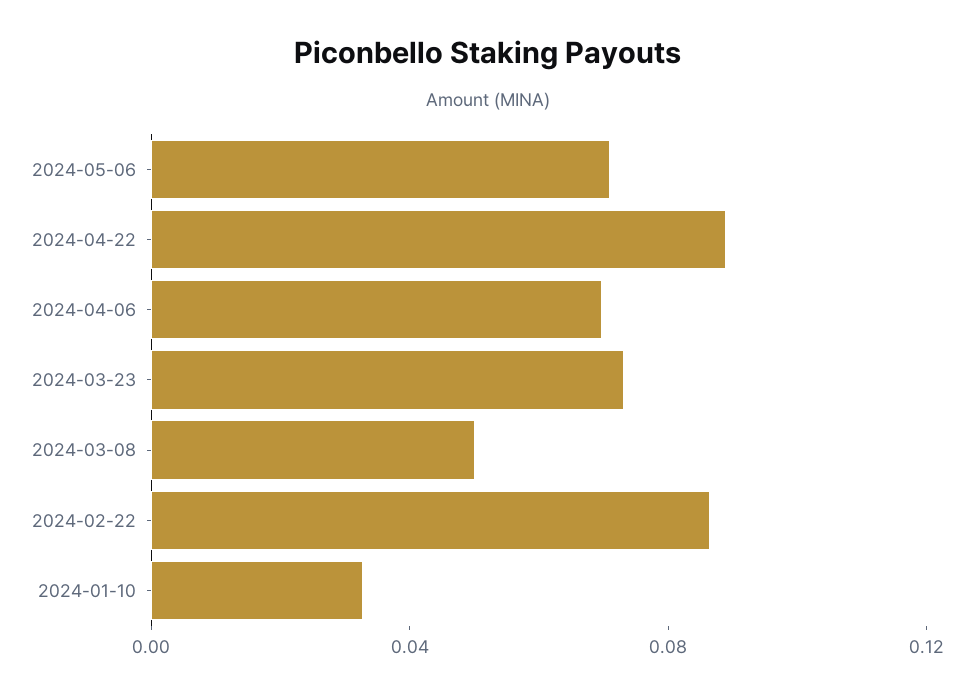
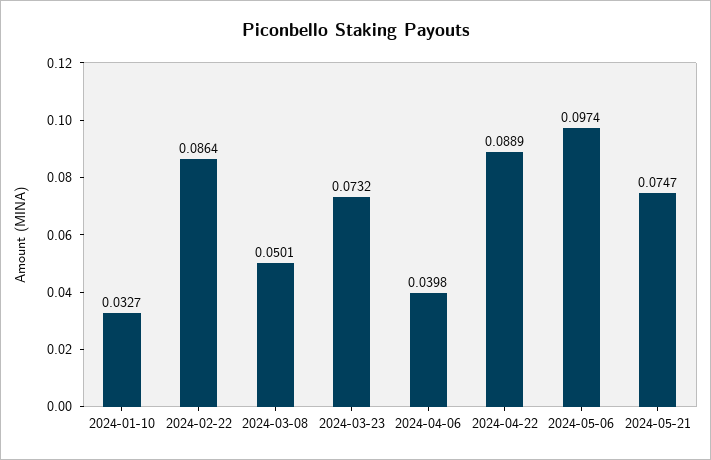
2024-05-06: 0.07 -> 0.0974
2024-04-06: 0.07 -> 0.0398
2024-05-21: none -> 0.0747

